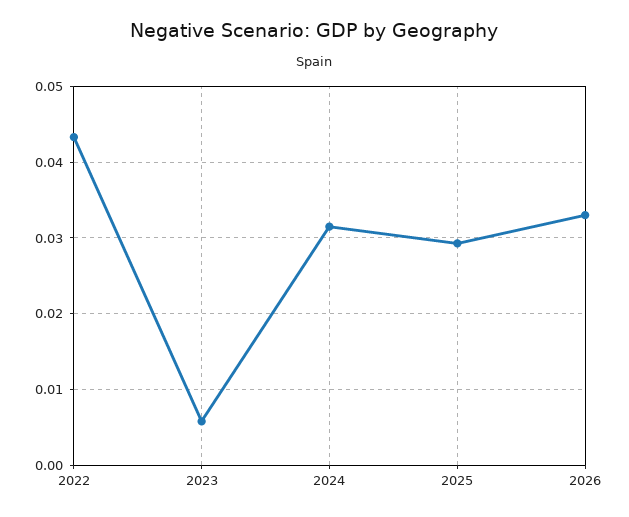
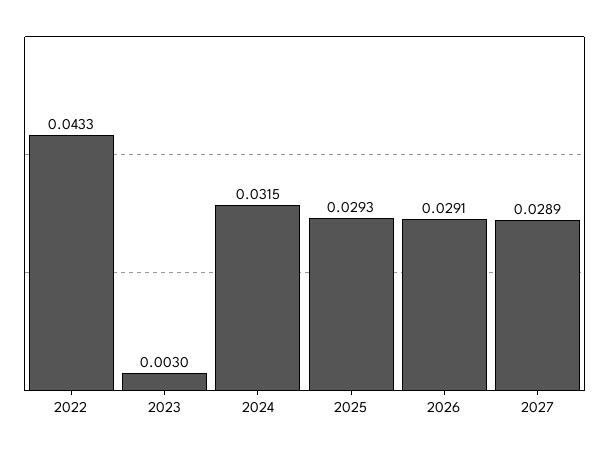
2023: 0.006 -> 0.003
2026: 0.033 -> 0.0291
2027: none -> 0.0289

